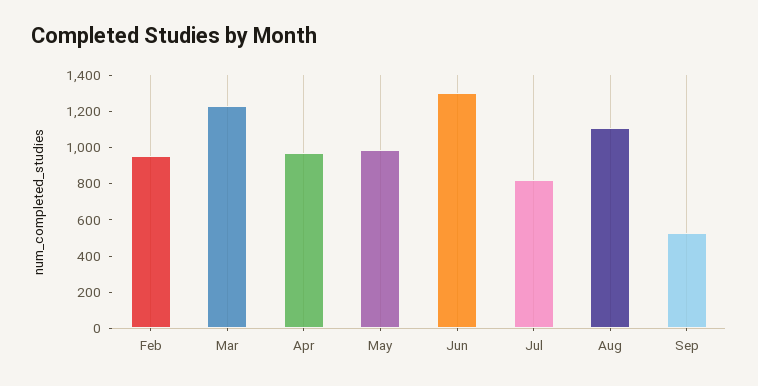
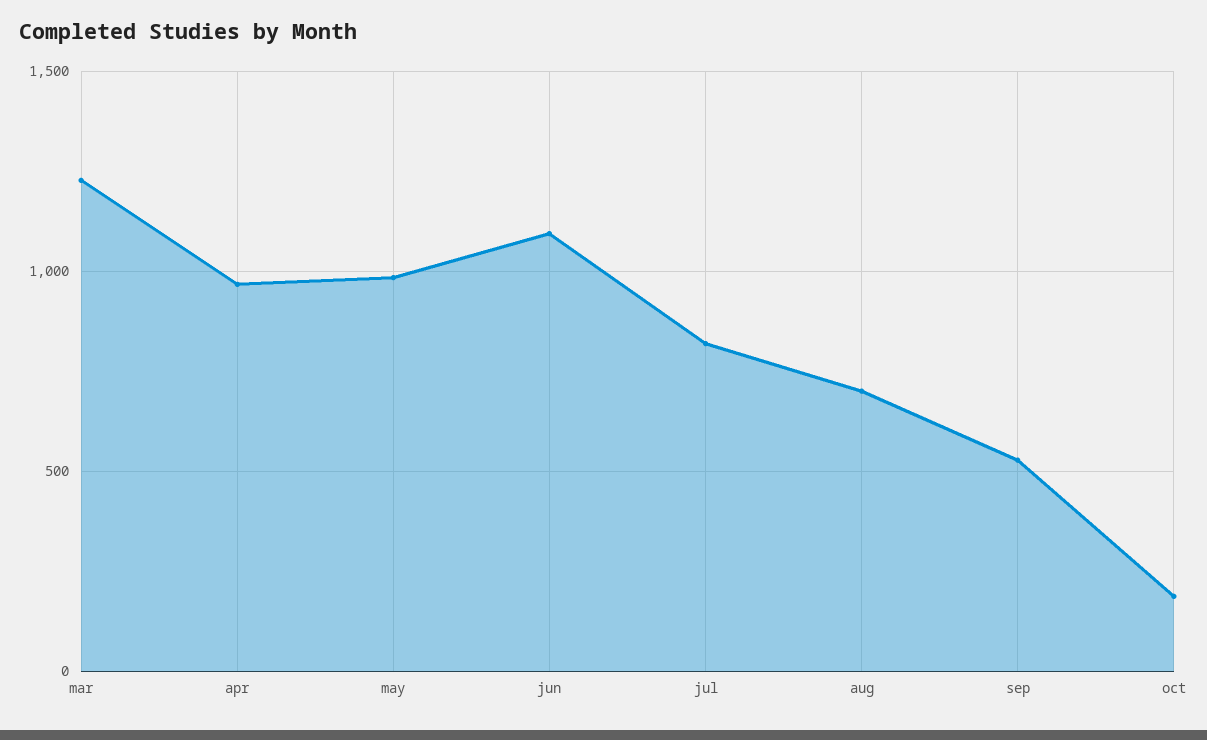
Feb: 950 -> none
Jun: 1300 -> 1100
Aug: 1100 -> 700
oct: none -> 200

